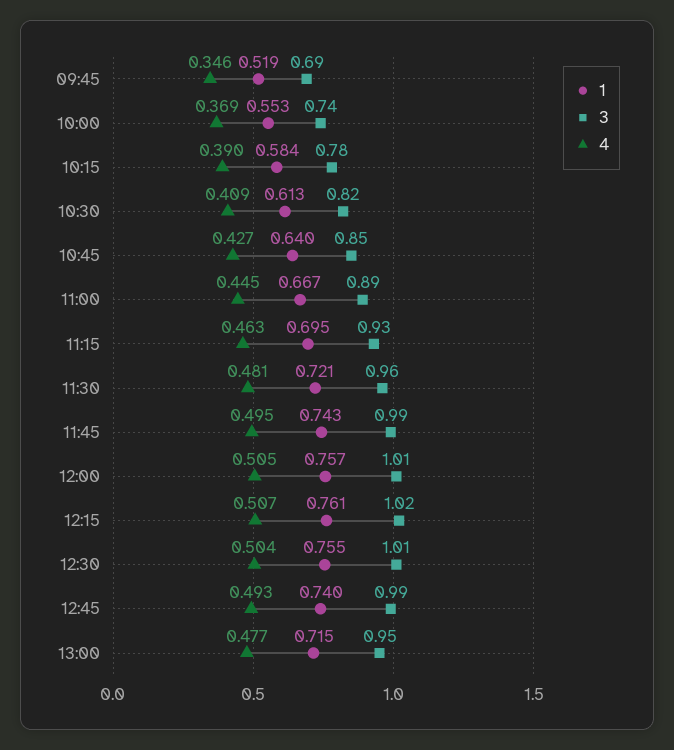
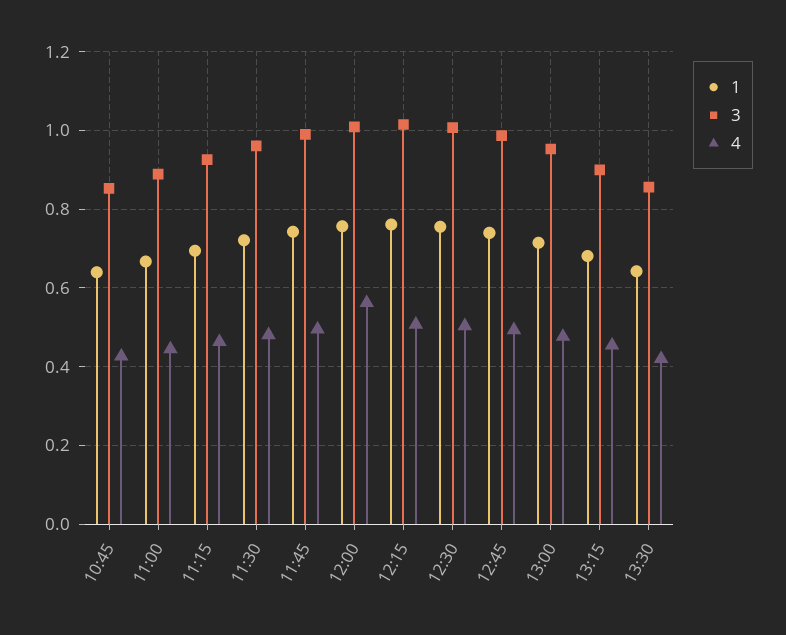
1, 09:45: 0.519 -> none
3, 09:45: 0.69 -> none
4, 09:45: 0.346 -> none
1, 10:00: 0.553 -> none
3, 10:00: 0.74 -> none
4, 10:00: 0.369 -> none
1, 10:15: 0.584 -> none
3, 10:15: 0.78 -> none
4, 10:15: 0.39 -> none
1, 10:30: 0.613 -> none
3, 10:30: 0.82 -> none
4, 10:30: 0.409 -> none
4, 12:00: 0.505 -> 0.56
1, 13:15: none -> 0.68
3, 13:15: none -> 0.9
4, 13:15: none -> 0.46
1, 13:30: none -> 0.64
3, 13:30: none -> 0.86
4, 13:30: none -> 0.42

